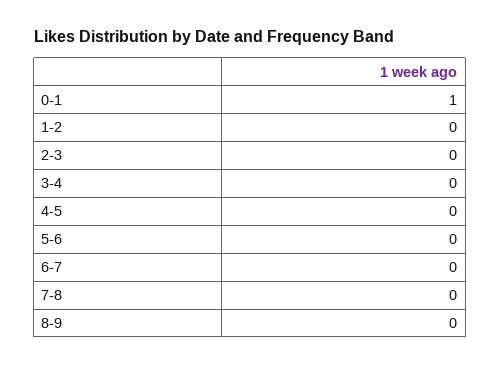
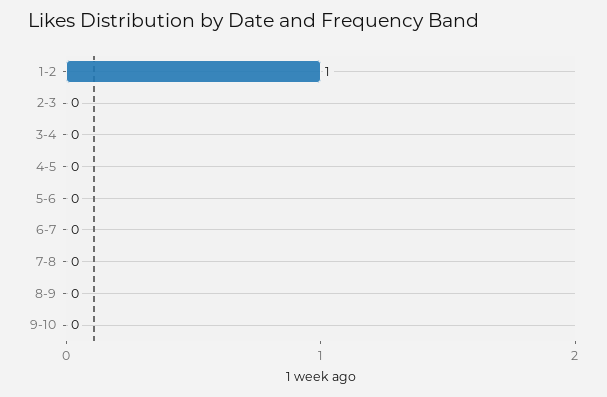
0-1: 1 -> none
1-2: 0 -> 1
9-10: none -> 0

